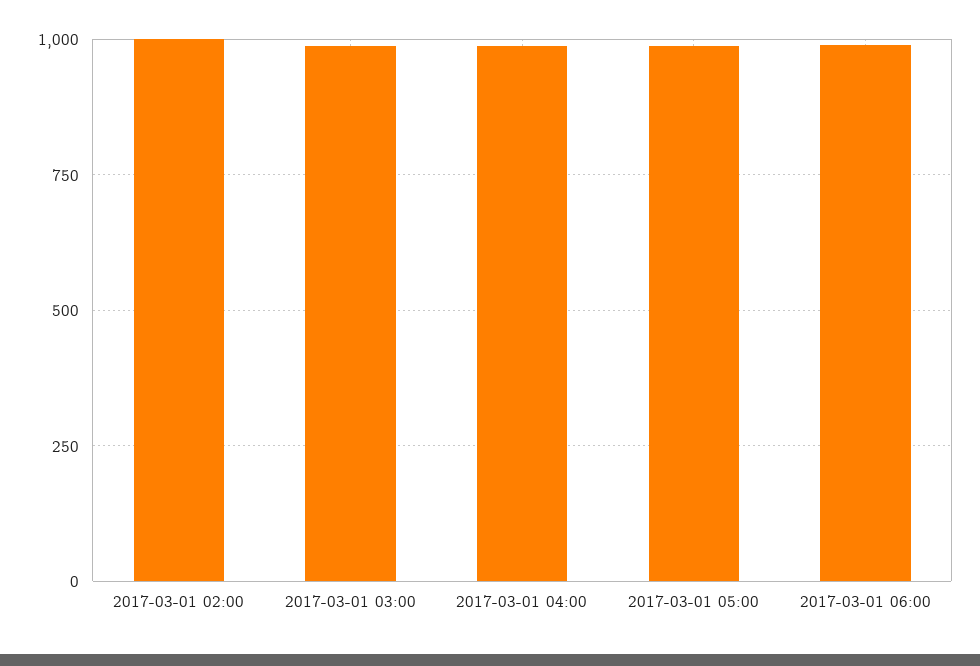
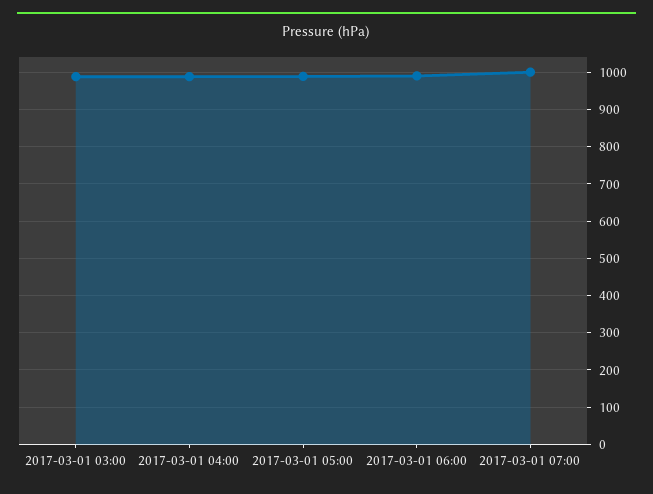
2017-03-01 02:00: 1000 -> none
2017-03-01 07:00: none -> 1000

